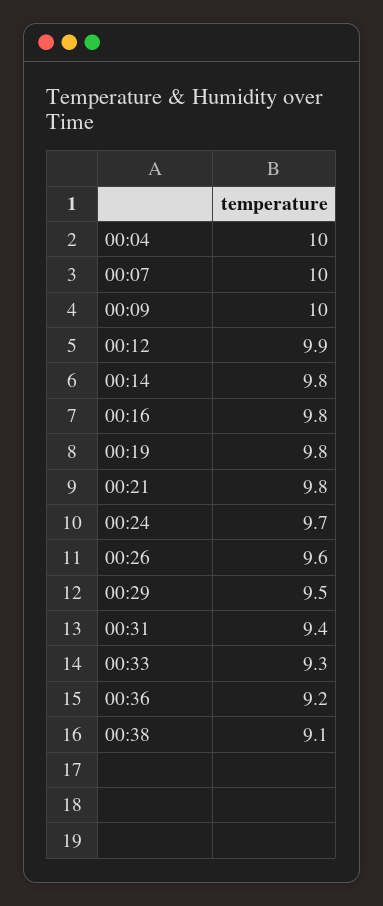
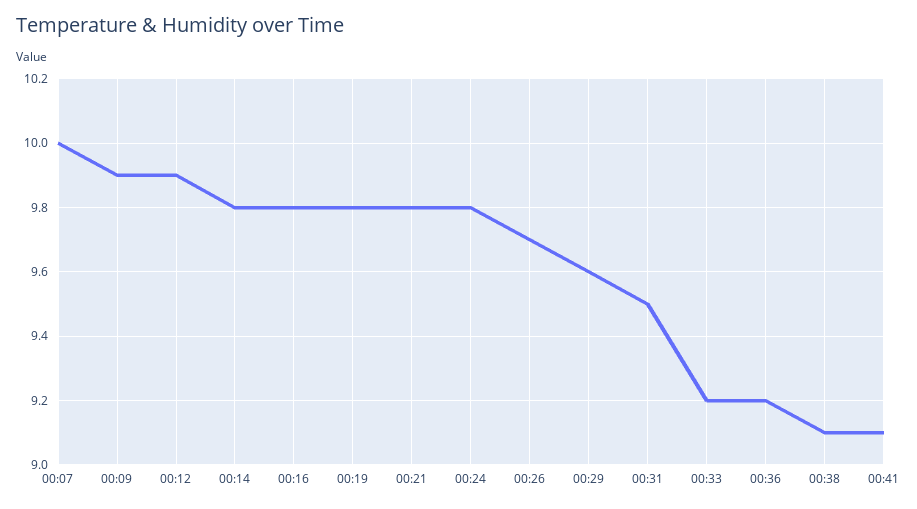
00:04: 10 -> none
00:09: 10 -> 9.9
00:24: 9.7 -> 9.8
00:26: 9.6 -> 9.7
00:29: 9.5 -> 9.6
00:31: 9.4 -> 9.5
00:33: 9.3 -> 9.2
00:41: none -> 9.1

